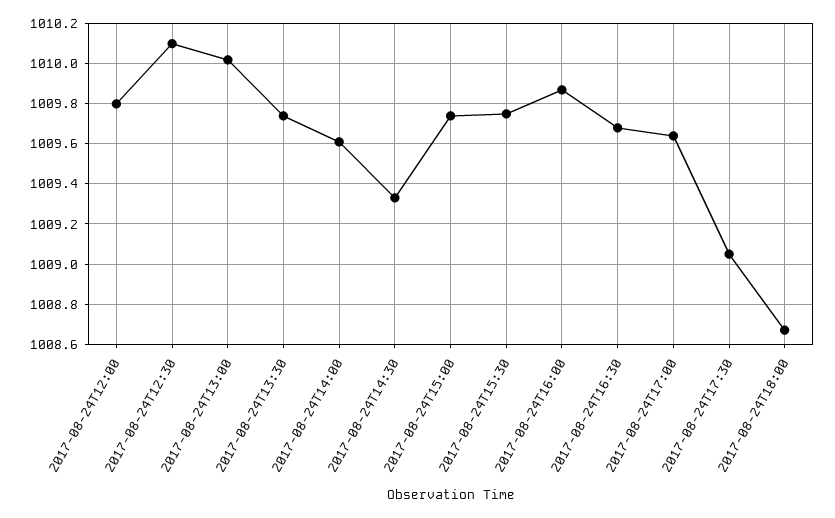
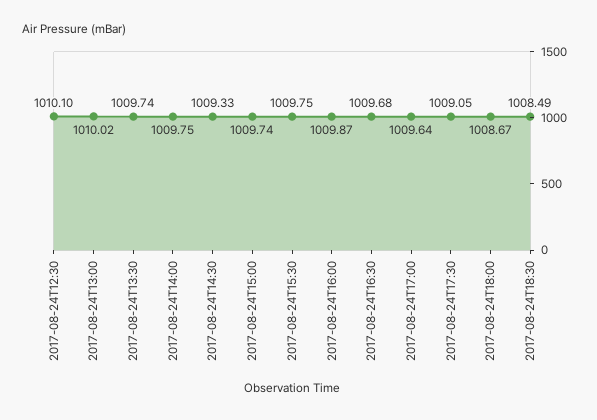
2017-08-24T12:00: 1009.8 -> none
2017-08-24T14:00: 1009.6 -> 1009.75
2017-08-24T18:30: none -> 1008.49

